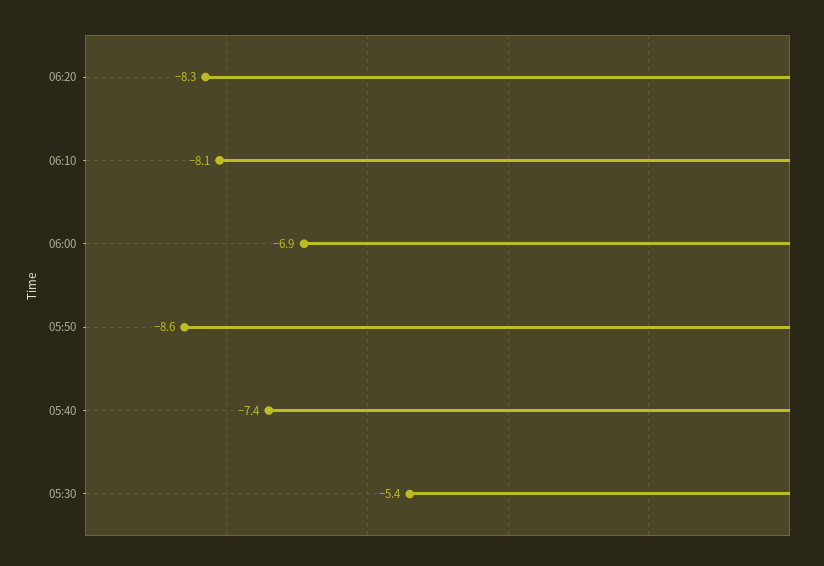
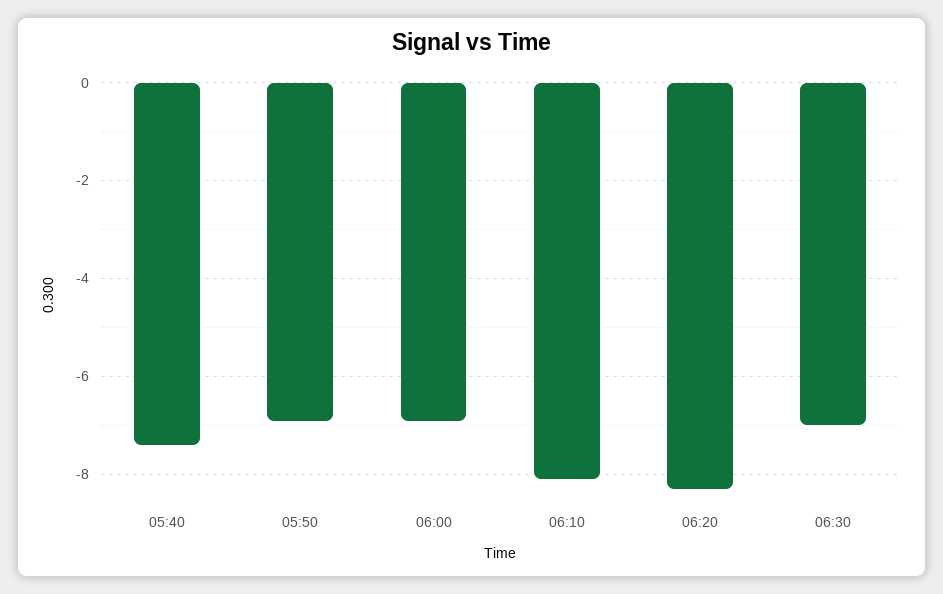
05:50: -8.6 -> -7
05:30: -5.4 -> none
06:30: none -> -7

